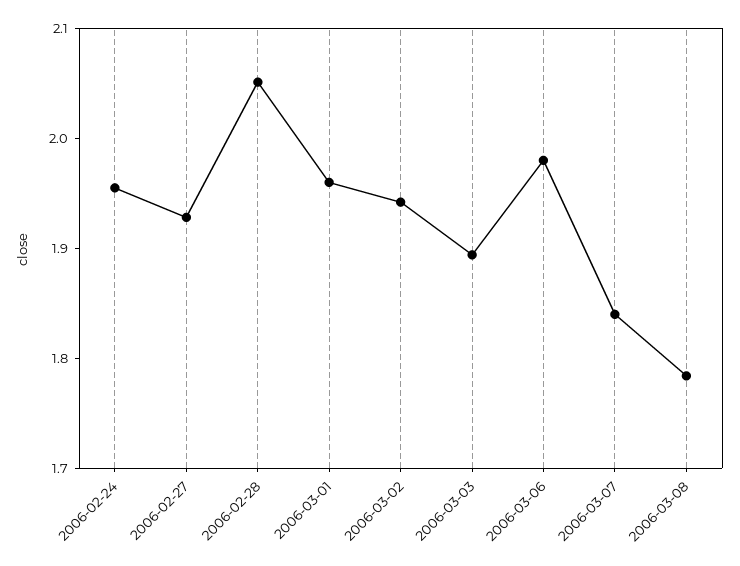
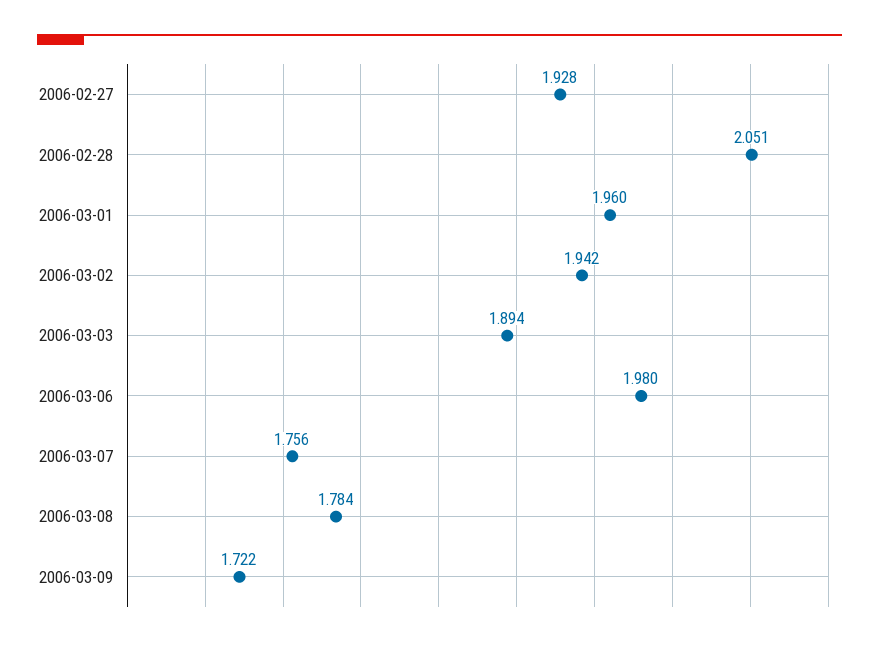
2006-02-24: 1.96 -> none
2006-03-07: 1.84 -> 1.756
2006-03-09: none -> 1.722

